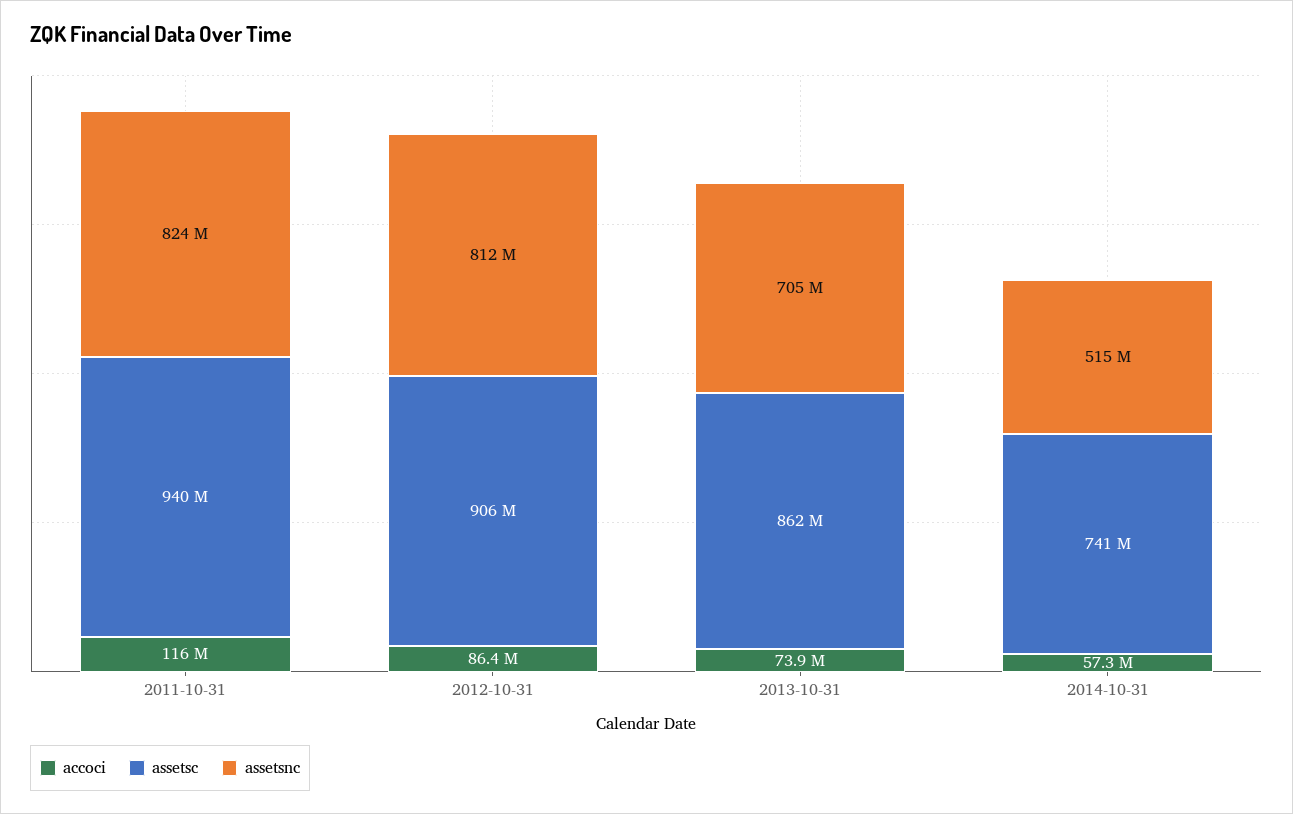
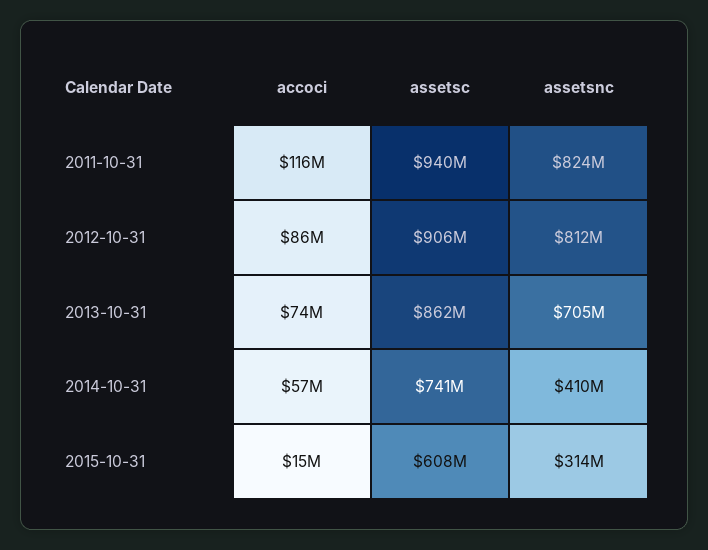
assetsnc, 2014-10-31: 515000000 -> 410000000
accoci, 2015-10-31: none -> 15000000
assetsc, 2015-10-31: none -> 608000000
assetsnc, 2015-10-31: none -> 314000000

